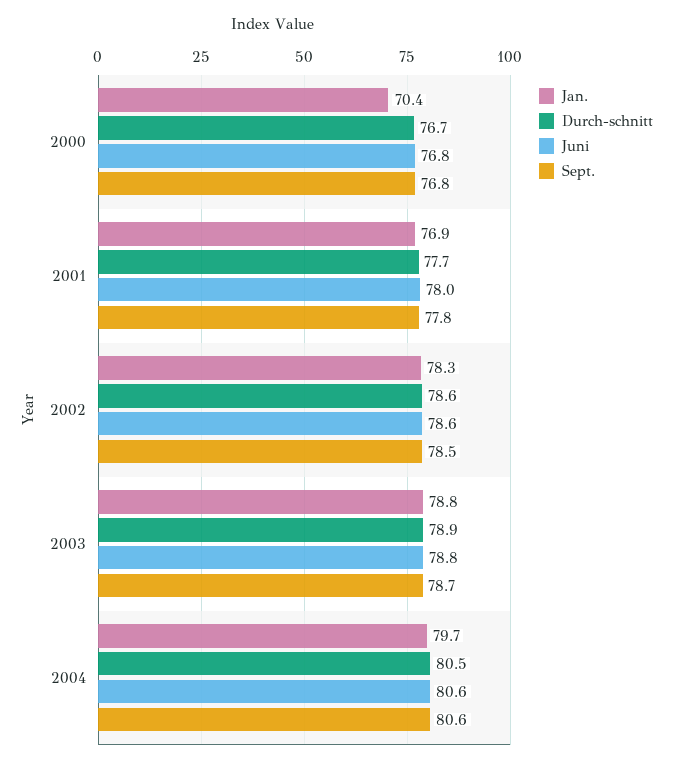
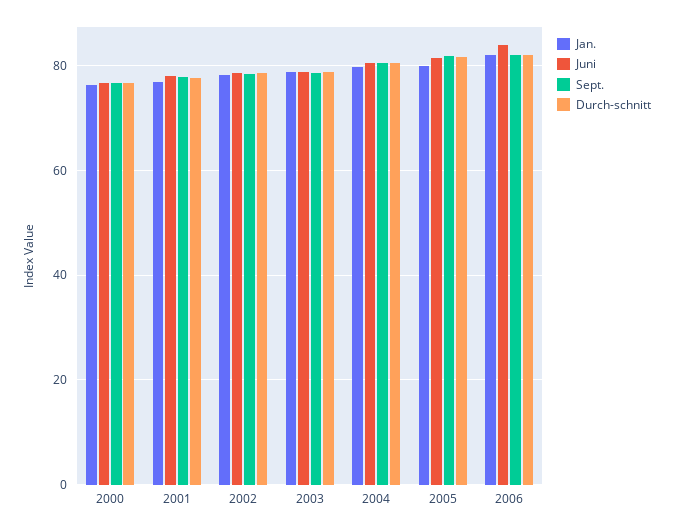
Jan., 2000: 70.4 -> 76
Jan., 2005: none -> 80
Juni, 2005: none -> 82
Sept., 2005: none -> 82
Durch-schnitt, 2005: none -> 82
Jan., 2006: none -> 82
Juni, 2006: none -> 84
Sept., 2006: none -> 82
Durch-schnitt, 2006: none -> 82

